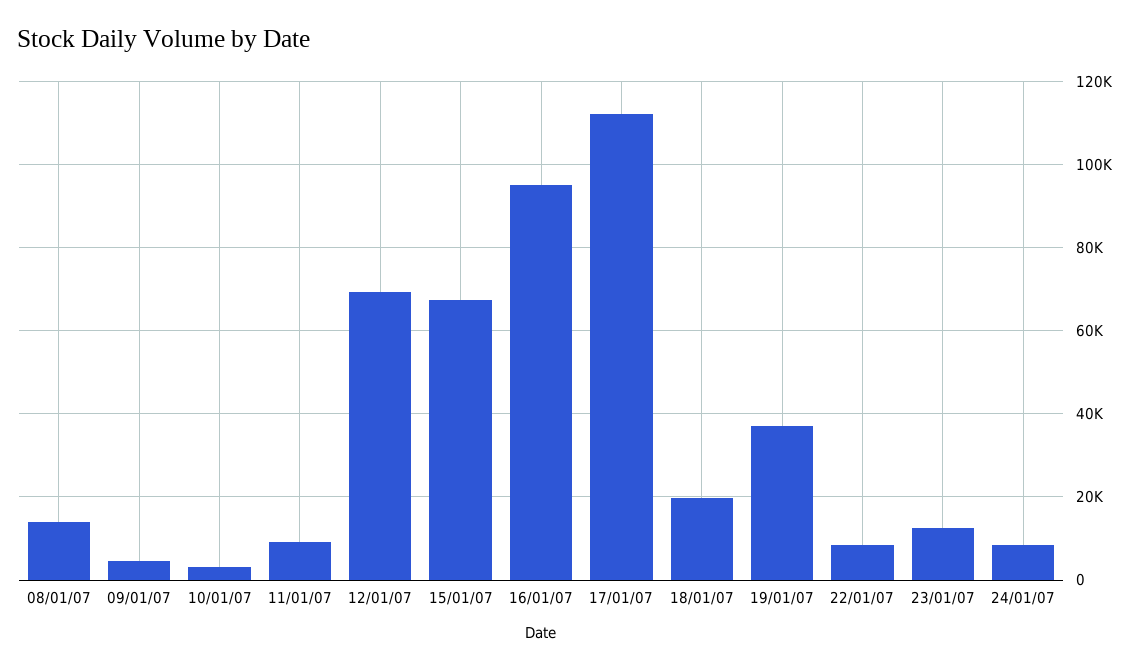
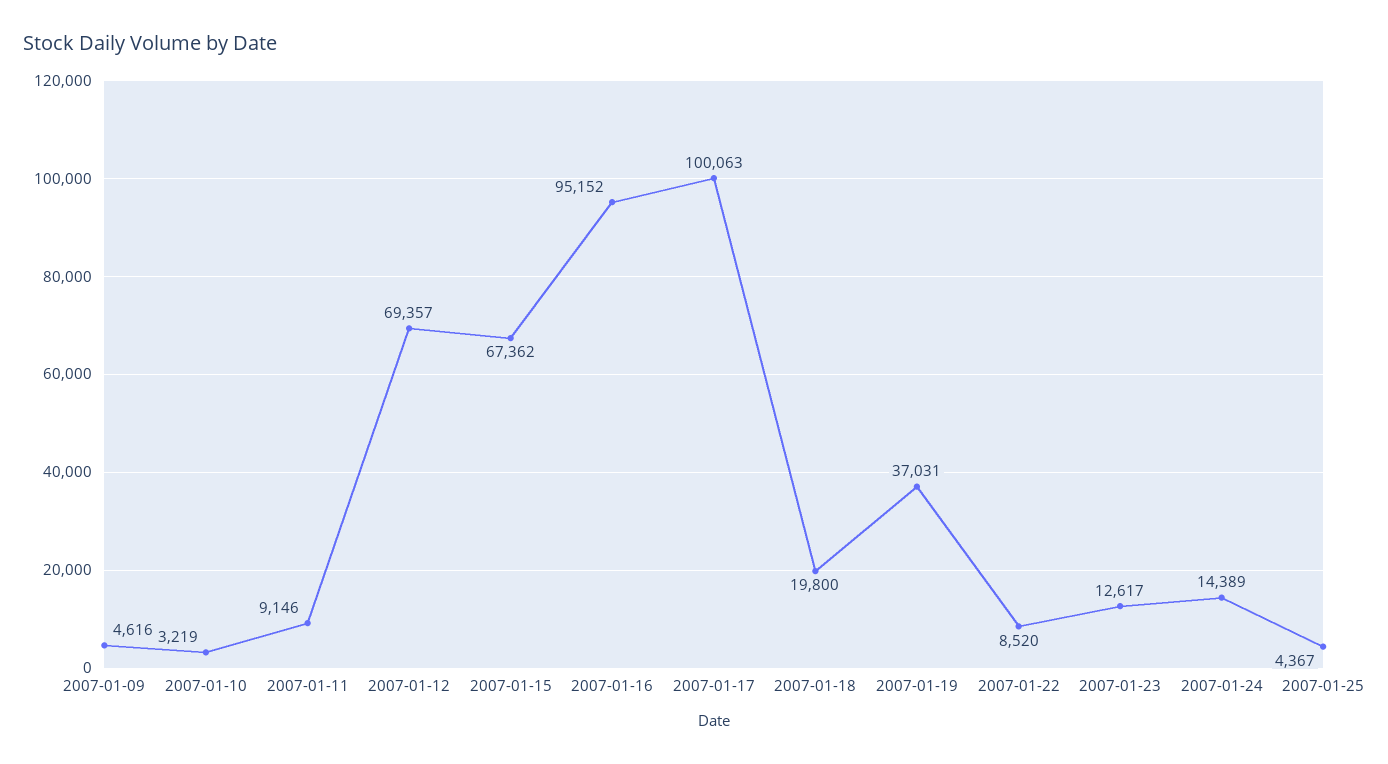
08/01/07: 14000 -> none
17/01/07: 112000 -> 100063
24/01/07: 8000 -> 14389
2007-01-25: none -> 4367

